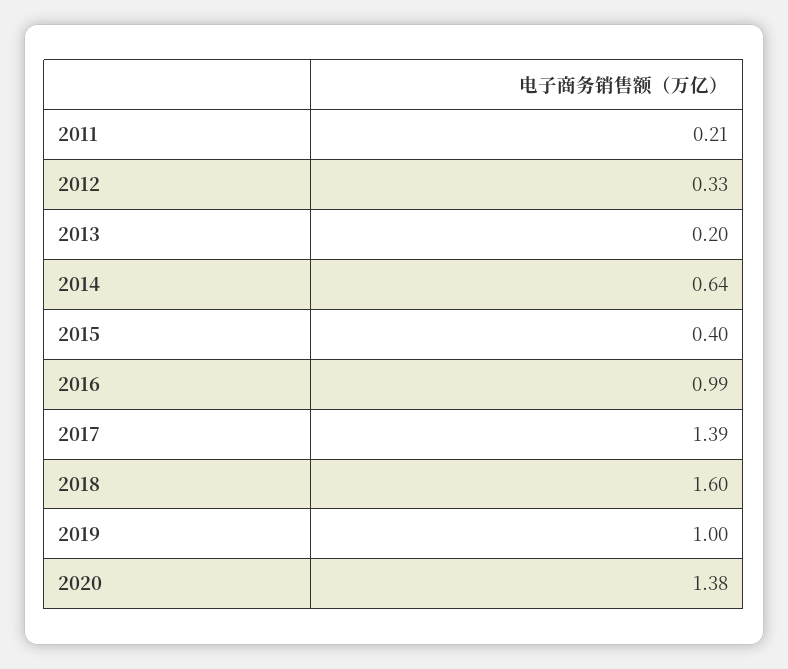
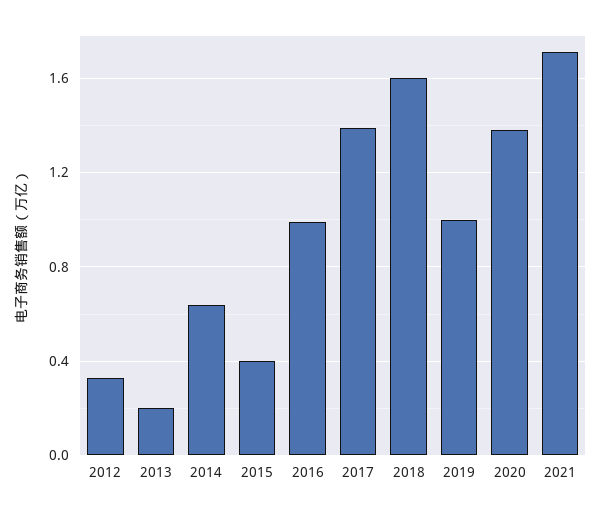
2011: 0.21 -> none
2021: none -> 1.7

